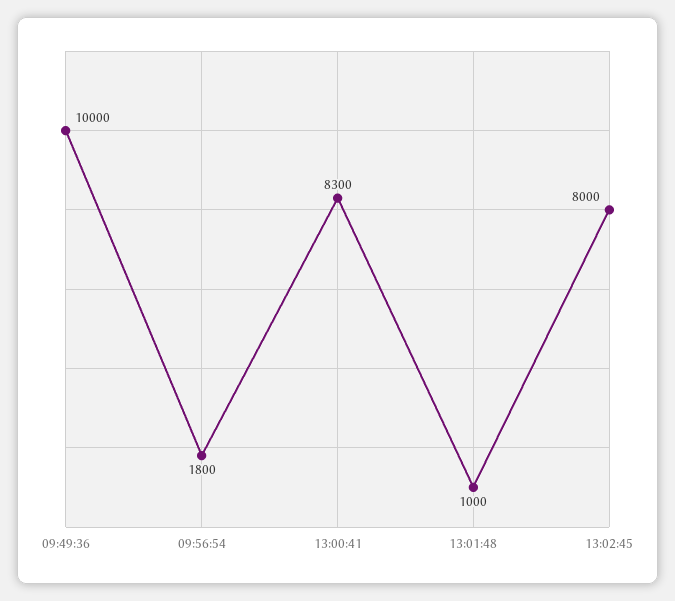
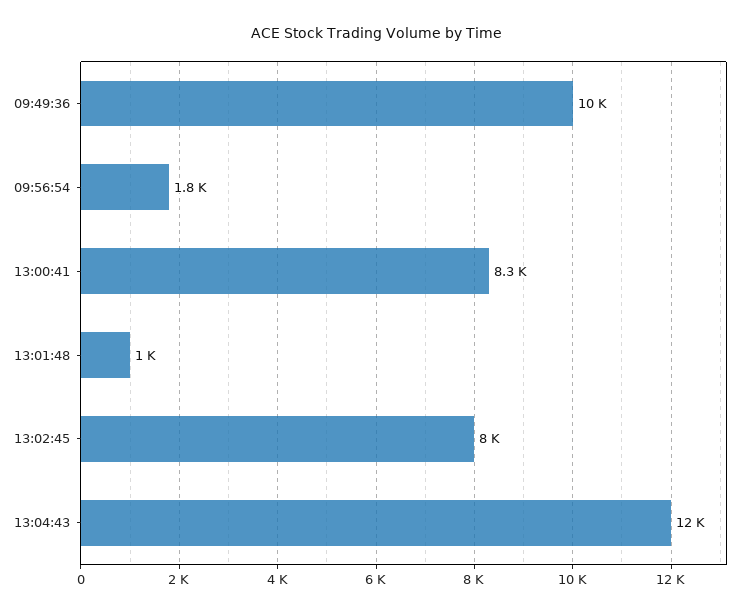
13:04:43: none -> 12000

